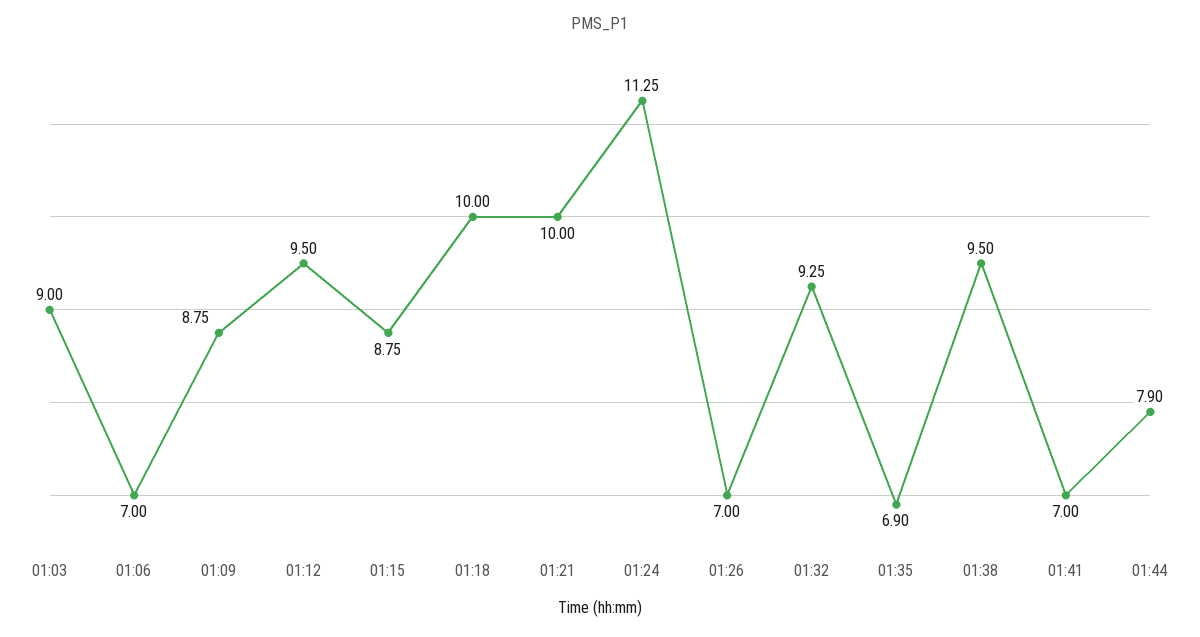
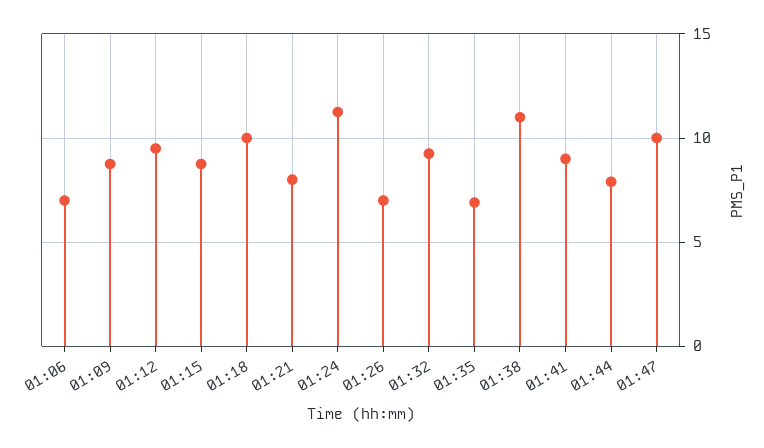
01:03: 9 -> none
01:21: 10 -> 8
01:38: 9.5 -> 11
01:41: 7 -> 9
01:47: none -> 10

